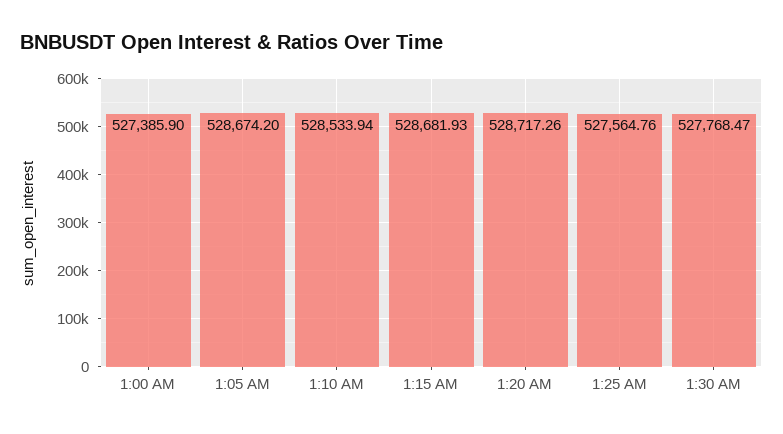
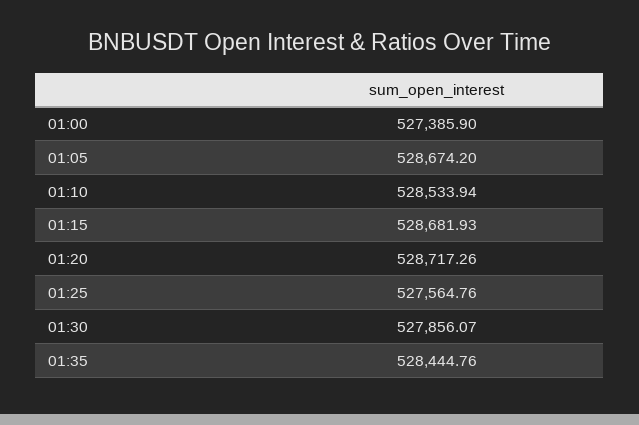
1:30 AM: 527768.47 -> 527856.07
01:35: none -> 528444.76

